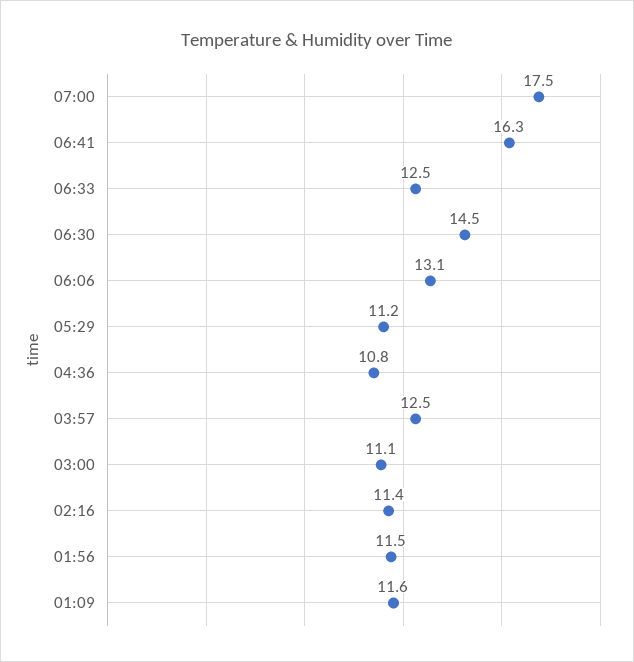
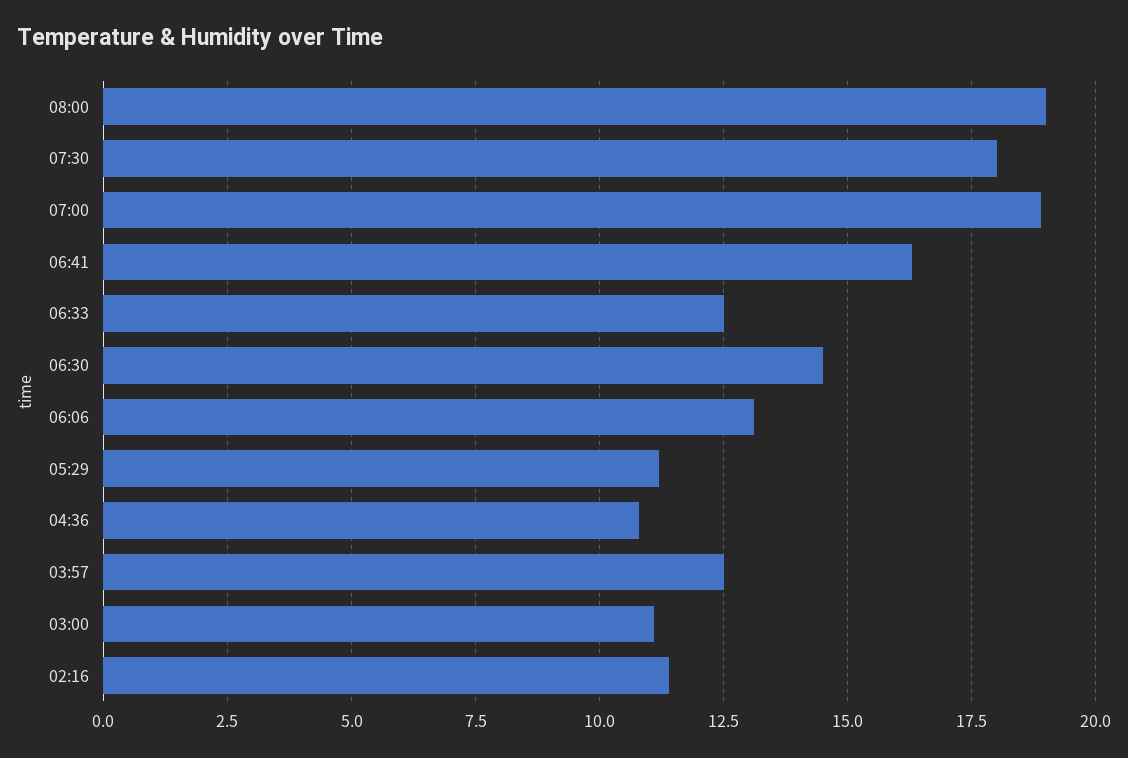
07:00: 17.5 -> 19
01:56: 11.5 -> none
01:09: 11.6 -> none
08:00: none -> 19
07:30: none -> 18

